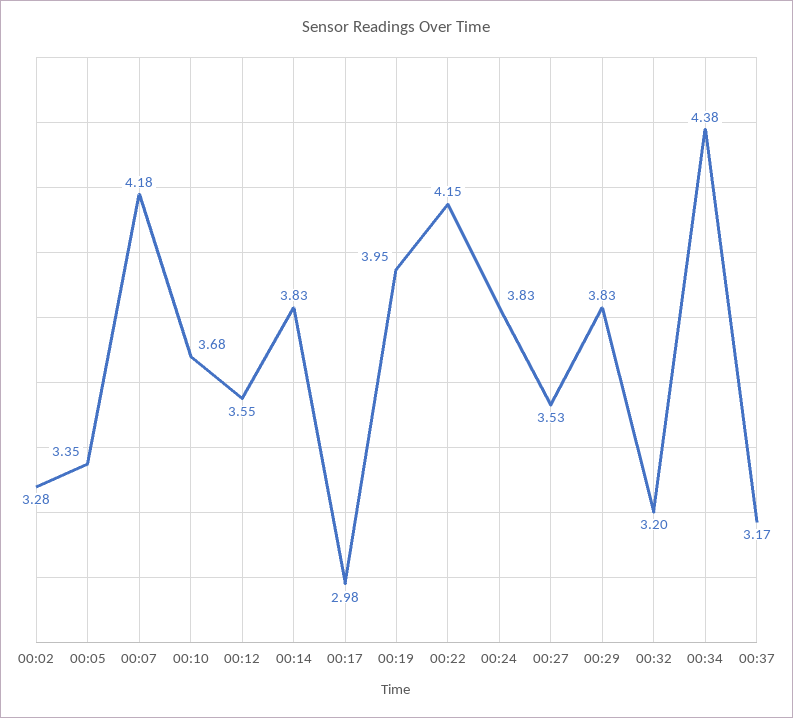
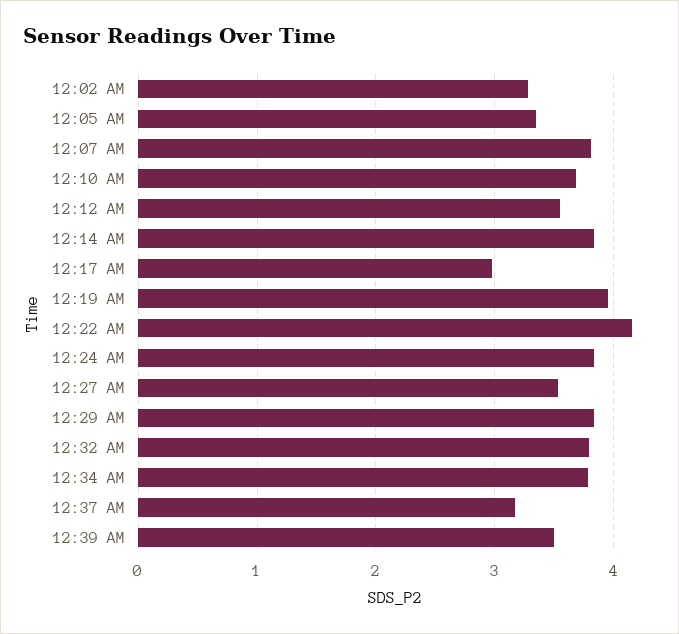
00:07: 4.18 -> 3.8
00:32: 3.2 -> 3.8
00:34: 4.38 -> 3.8
12:39 AM: none -> 3.5

